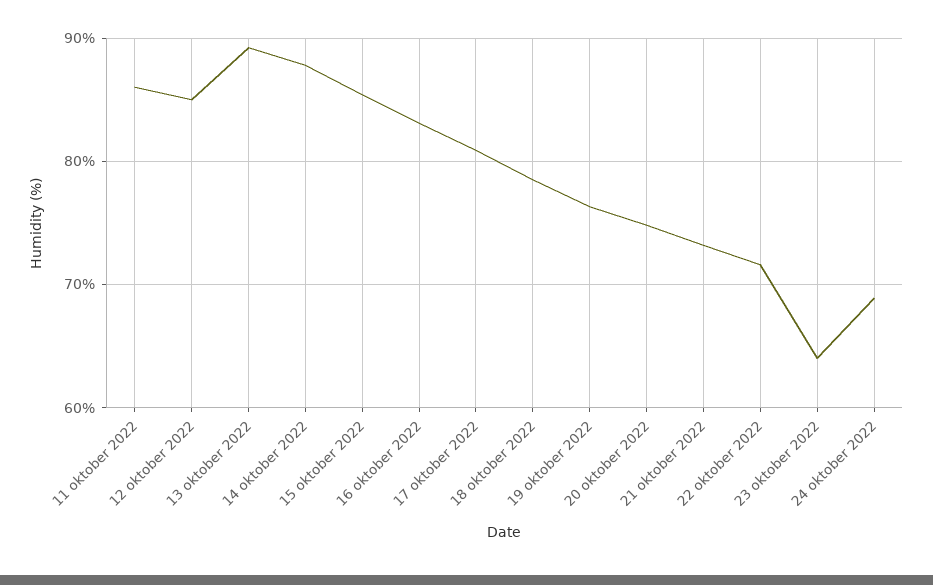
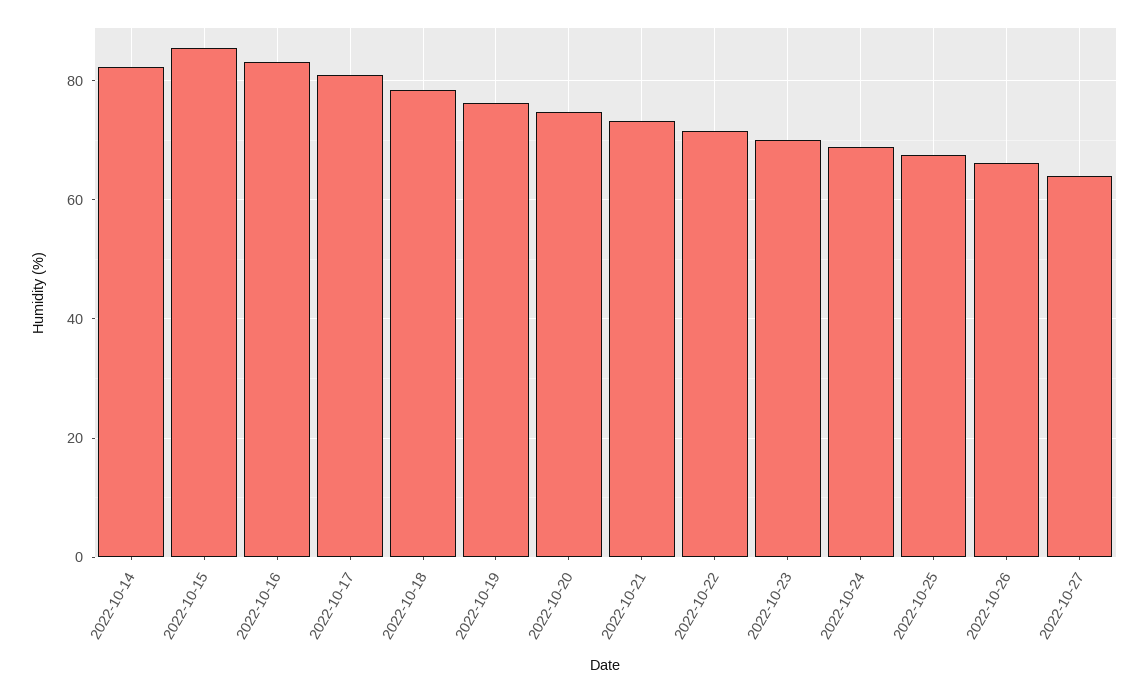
11 oktober 2022: 86 -> none
12 oktober 2022: 85 -> none
13 oktober 2022: 89 -> none
14 oktober 2022: 88 -> 82
23 oktober 2022: 64 -> 70
2022-10-25: none -> 68
2022-10-26: none -> 66
2022-10-27: none -> 64

